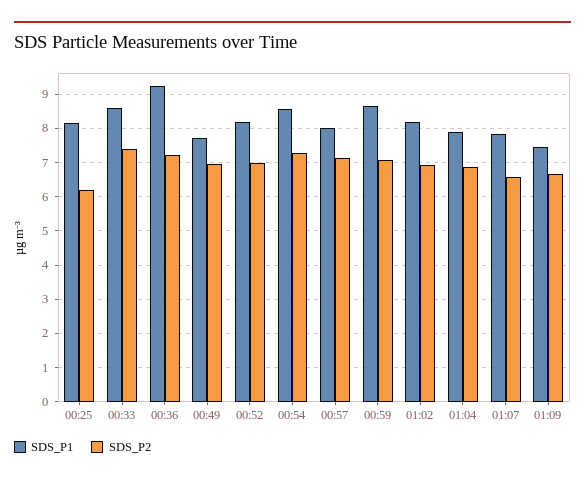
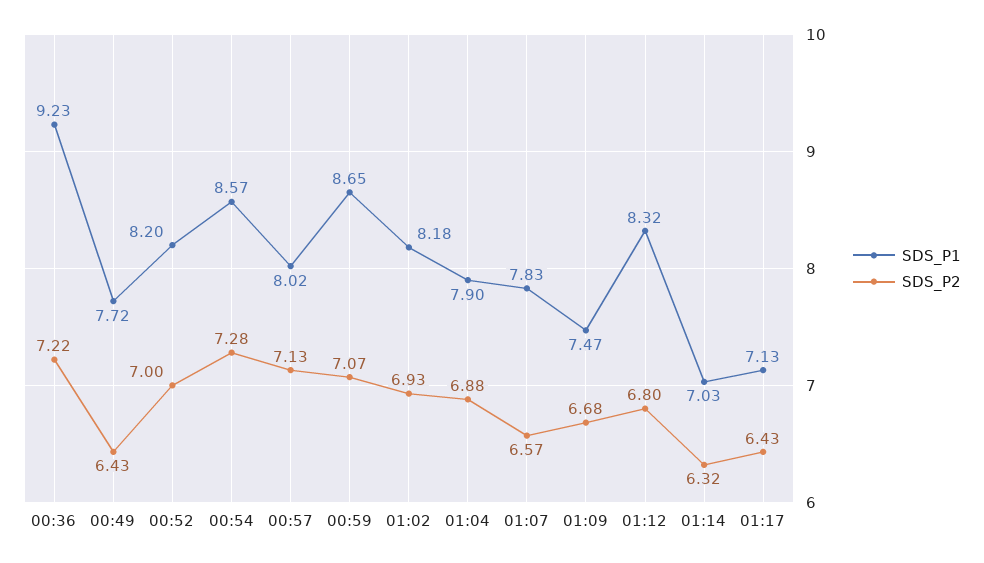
SDS_P1, 00:25: 8.2 -> none
SDS_P2, 00:25: 6.2 -> none
SDS_P1, 00:33: 8.6 -> none
SDS_P2, 00:33: 7.4 -> none
SDS_P2, 00:49: 7 -> 6.43
SDS_P1, 01:12: none -> 8.32
SDS_P2, 01:12: none -> 6.8
SDS_P1, 01:14: none -> 7.03
SDS_P2, 01:14: none -> 6.32
SDS_P1, 01:17: none -> 7.13
SDS_P2, 01:17: none -> 6.43

